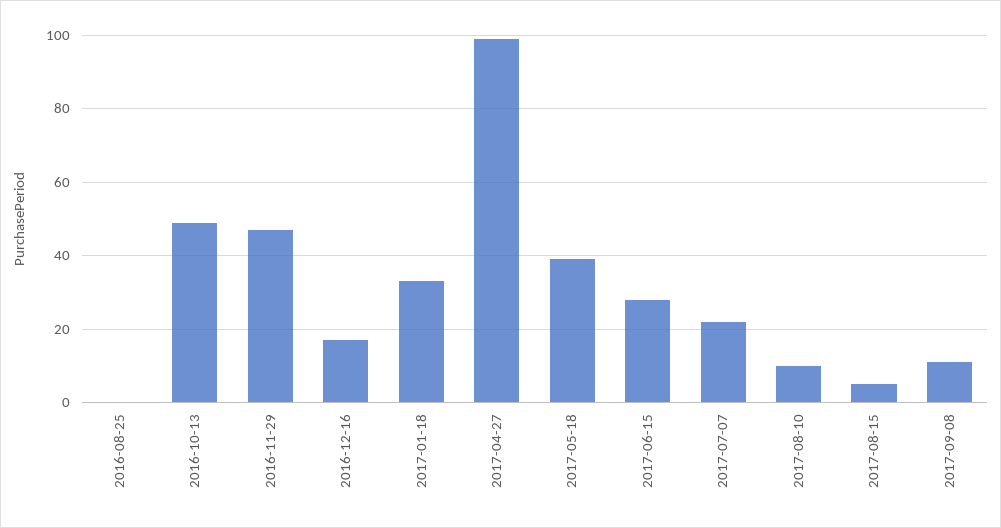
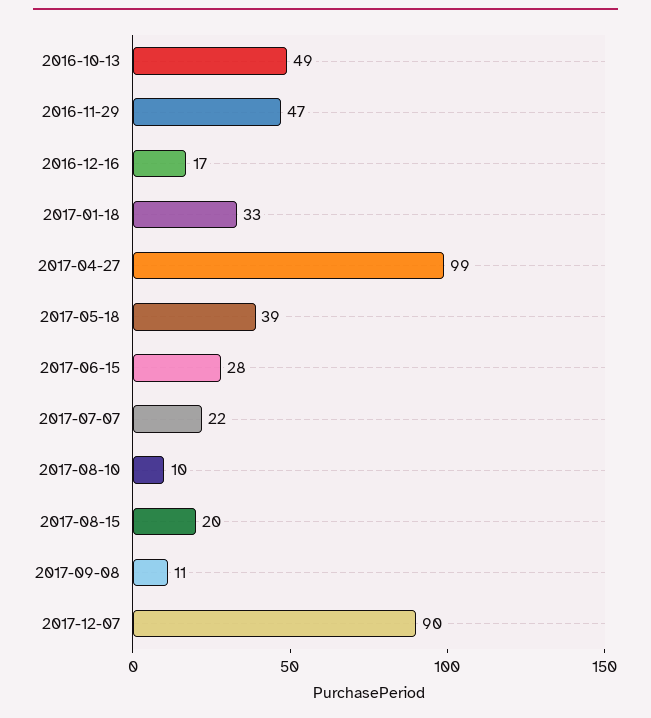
2016-08-25: 0 -> none
2017-08-15: 5 -> 20
2017-12-07: none -> 90

